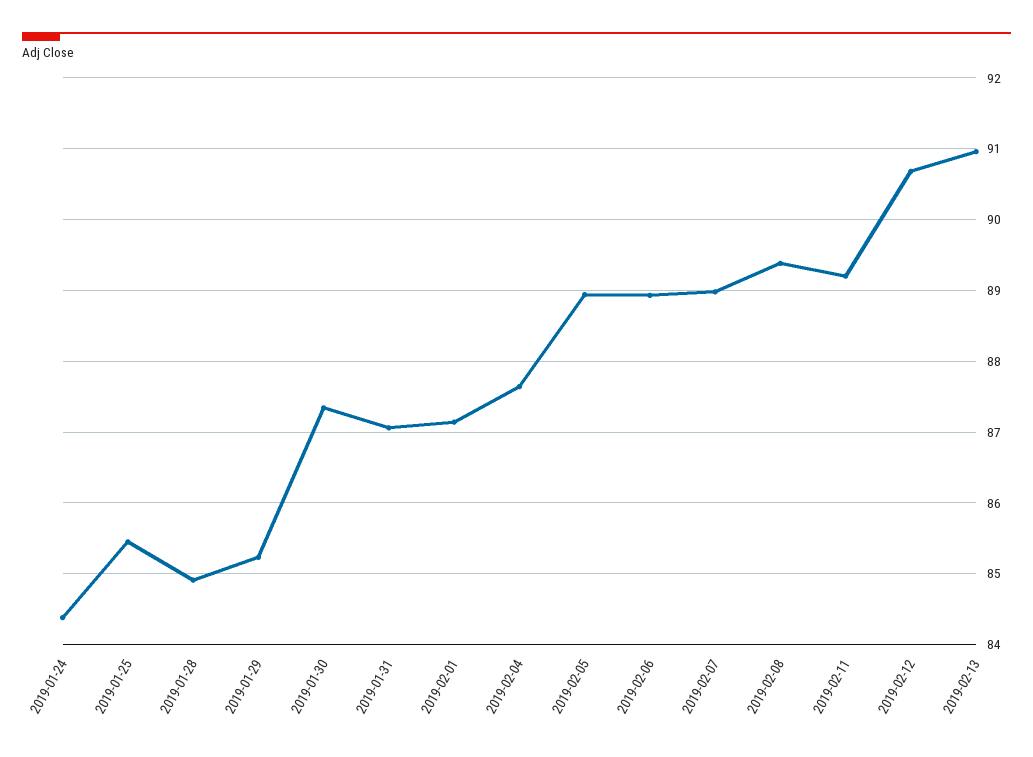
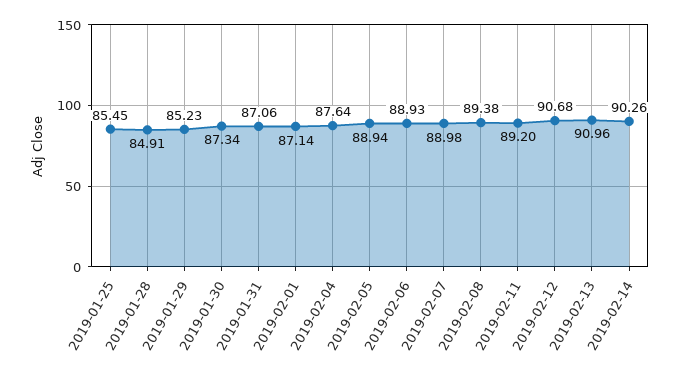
2019-01-24: 84.4 -> none
2019-02-14: none -> 90.26

